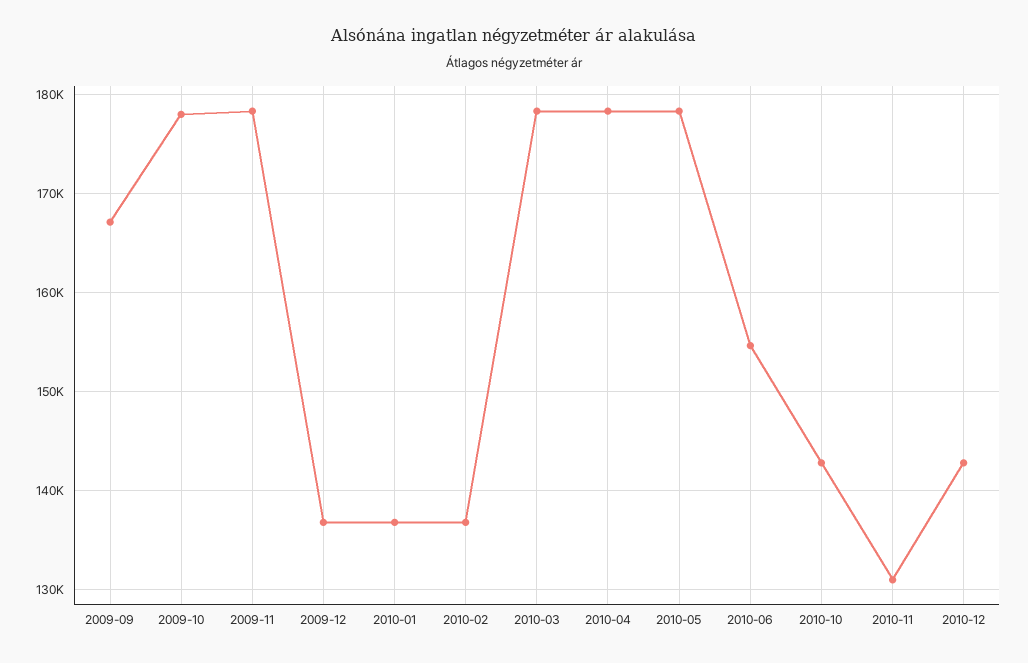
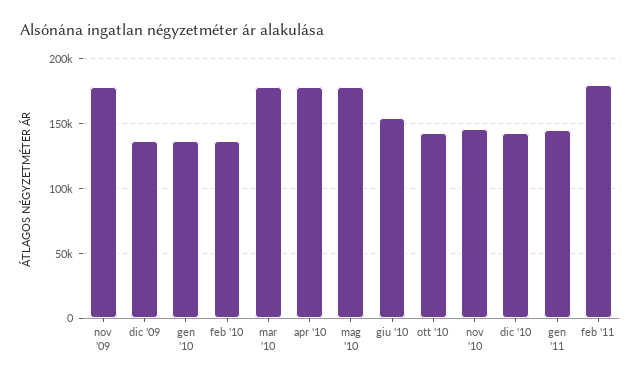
2009-09: 167000 -> none
2009-10: 178000 -> none
2010-11: 131000 -> 145000
gen '11: none -> 145000
feb '11: none -> 180000

